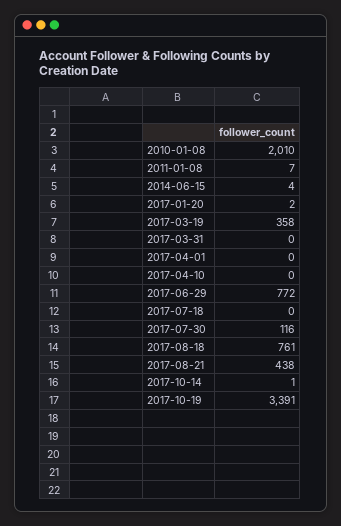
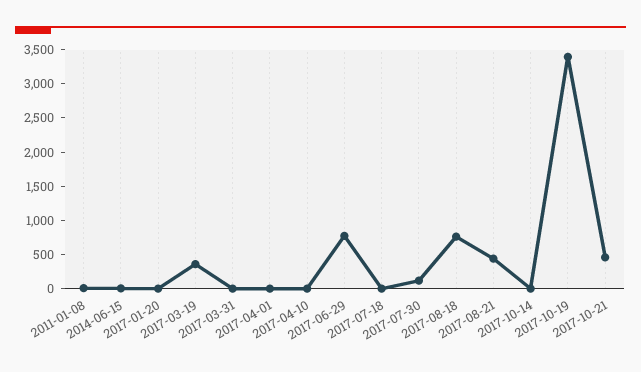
2010-01-08: 2010 -> none
2017-10-21: none -> 500

